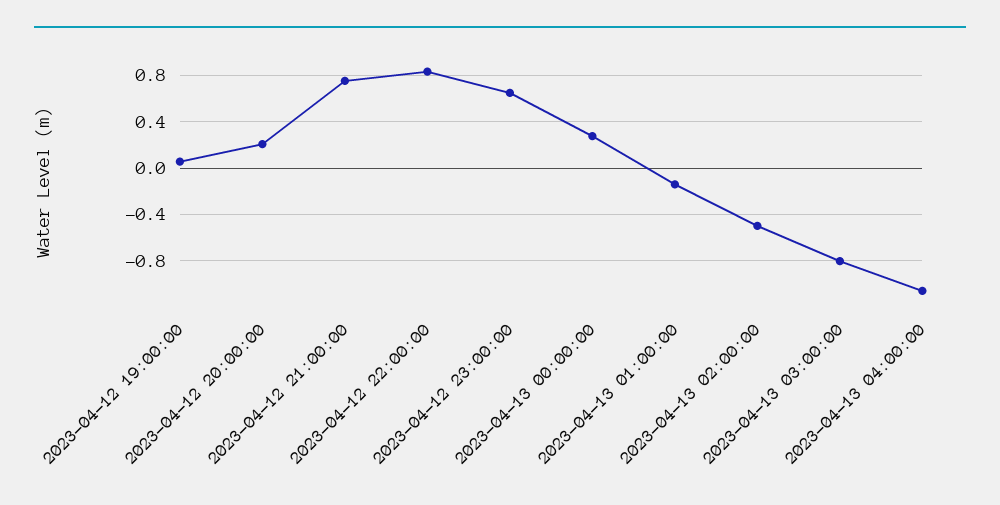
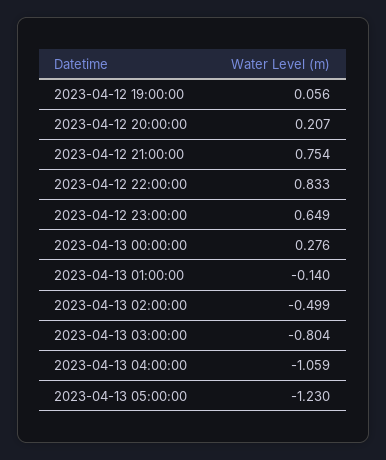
2023-04-13 05:00:00: none -> -1.23

